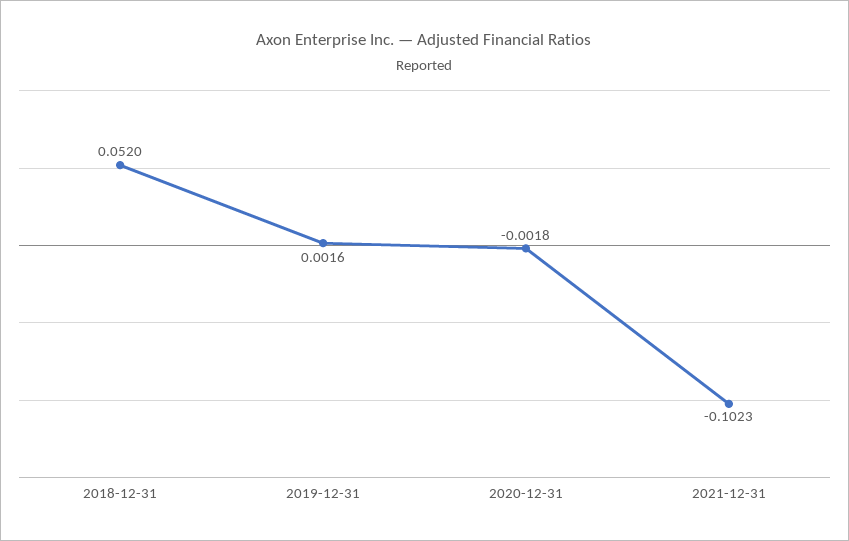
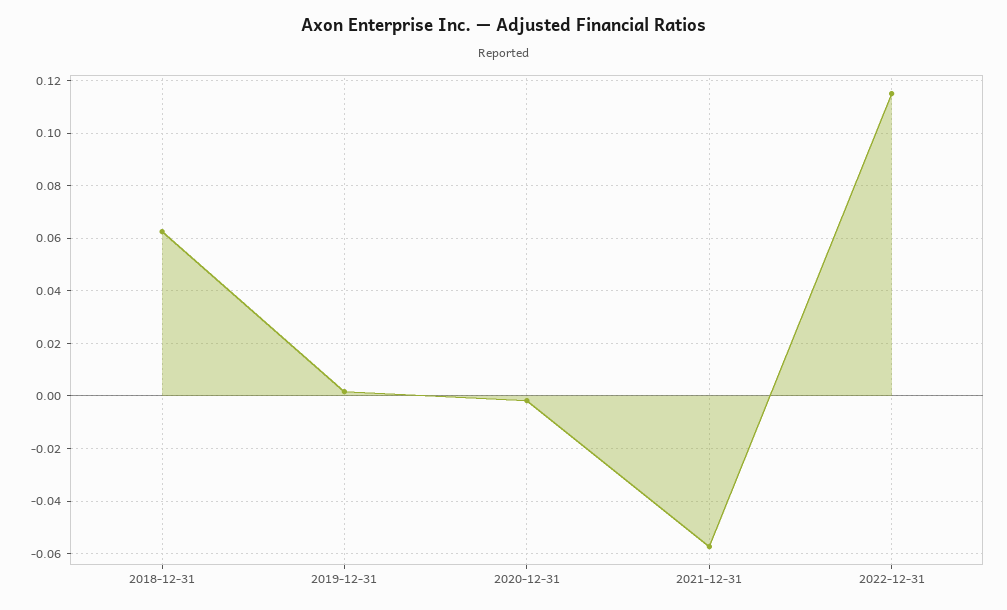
2018-12-31: 0.052 -> 0.0625
2021-12-31: -0.1023 -> -0.0575
2022-12-31: none -> 0.115

